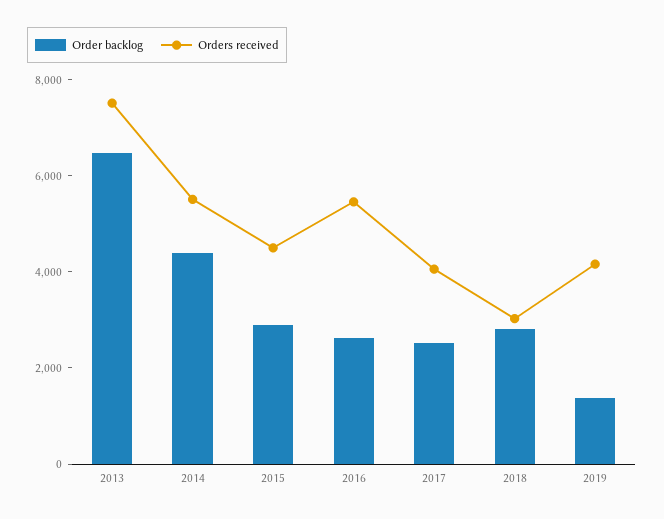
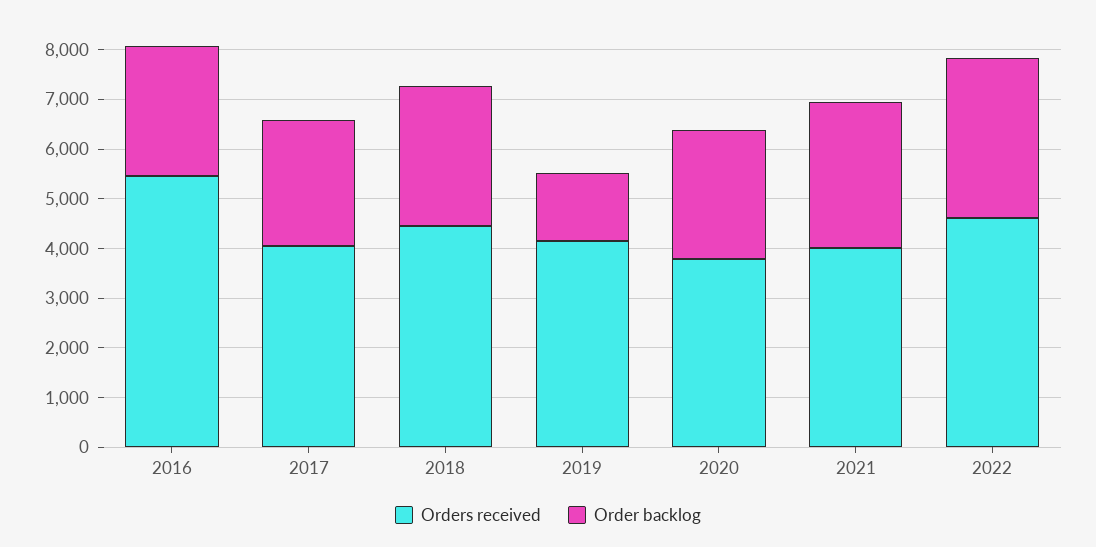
Order backlog, 2013: 6500 -> none
Orders received, 2013: 7500 -> none
Order backlog, 2014: 4500 -> none
Orders received, 2014: 5500 -> none
Order backlog, 2015: 3000 -> none
Orders received, 2015: 4500 -> none
Orders received, 2018: 3000 -> 4400
Orders received, 2020: none -> 3800
Order backlog, 2020: none -> 2600
Orders received, 2021: none -> 4000
Order backlog, 2021: none -> 3000
Orders received, 2022: none -> 4600
Order backlog, 2022: none -> 3200

